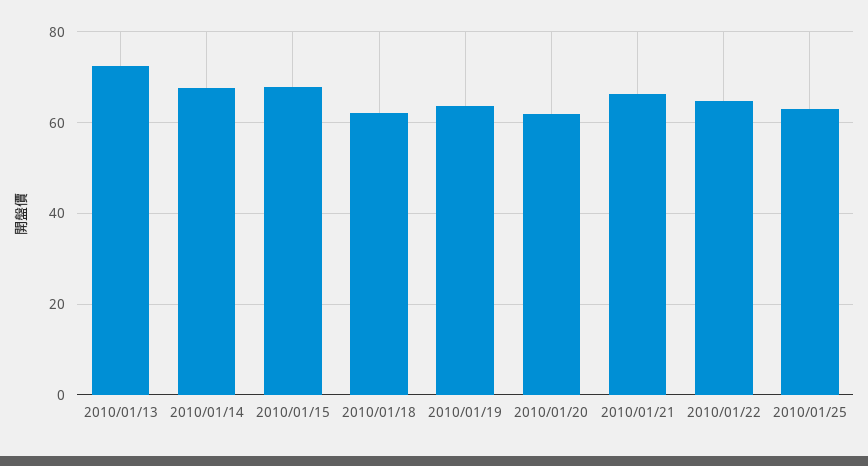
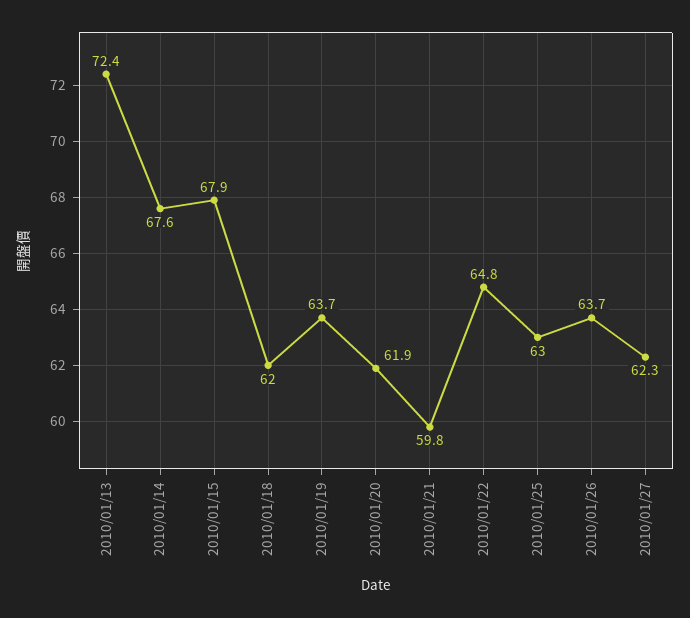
2010/01/21: 66 -> 59.8
2010/01/26: none -> 63.7
2010/01/27: none -> 62.3

